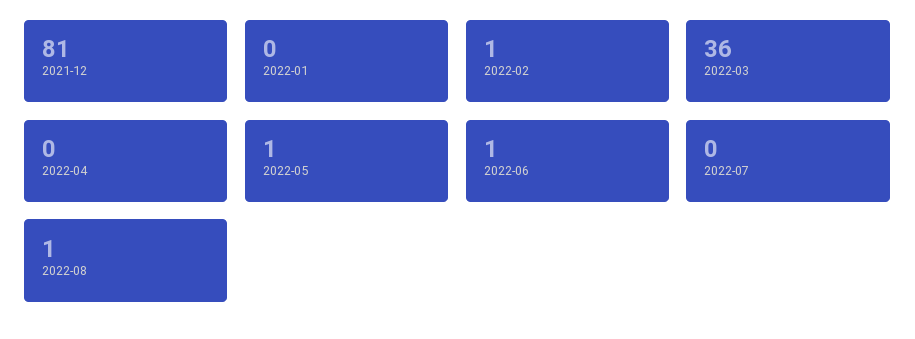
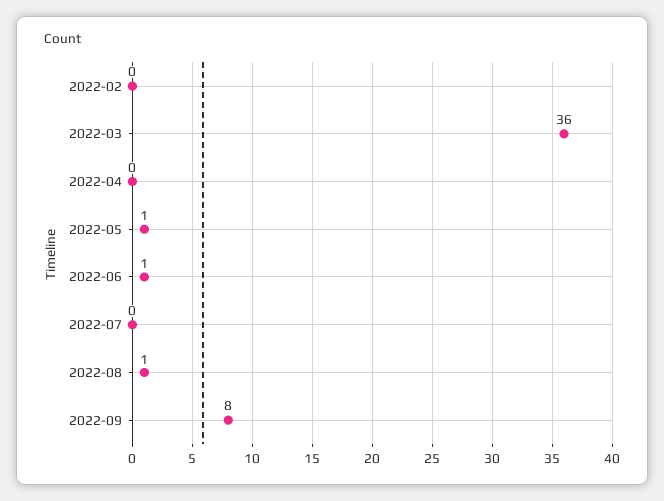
2021-12: 81 -> none
2022-01: 0 -> none
2022-02: 1 -> 0
2022-09: none -> 8

